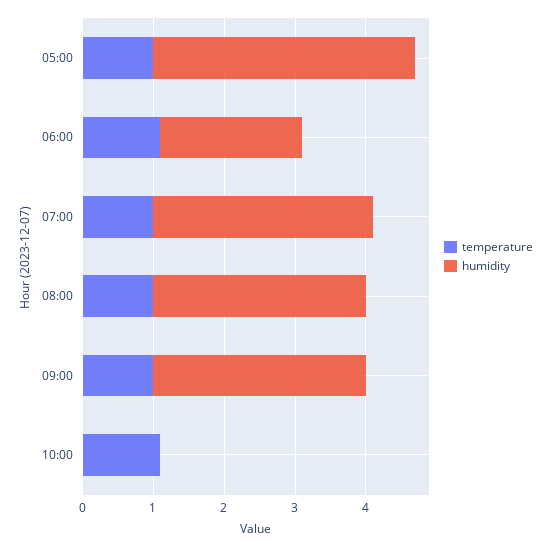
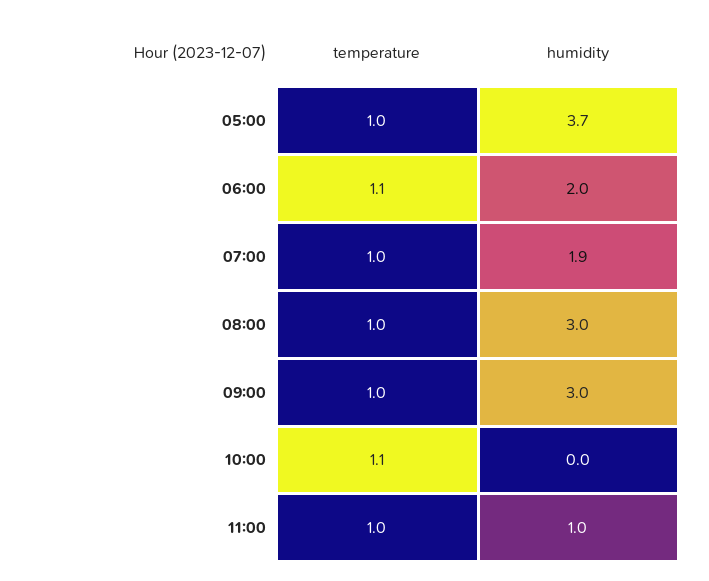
humidity, 07:00: 3 -> 1.9
temperature, 11:00: none -> 1
humidity, 11:00: none -> 1

